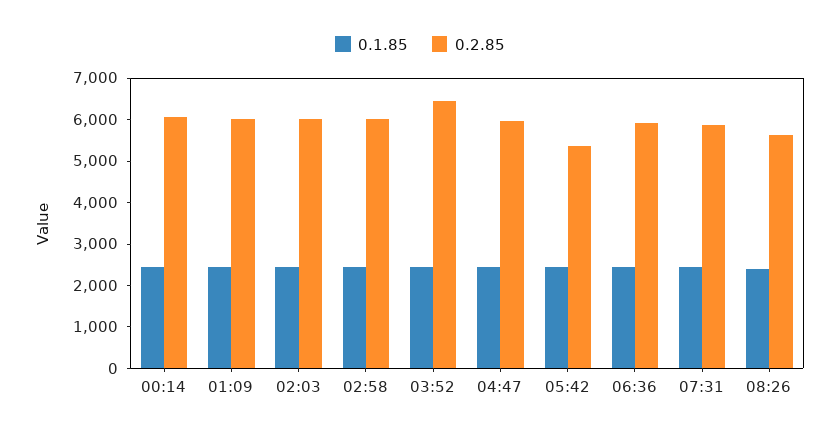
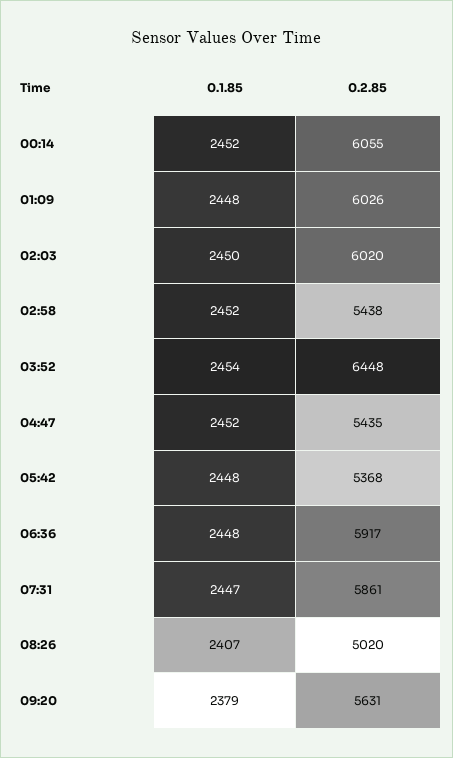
0.2.85, 02:58: 6000 -> 5438
0.2.85, 04:47: 6000 -> 5435
0.2.85, 08:26: 5600 -> 5020
0.1.85, 09:20: none -> 2379
0.2.85, 09:20: none -> 5631

